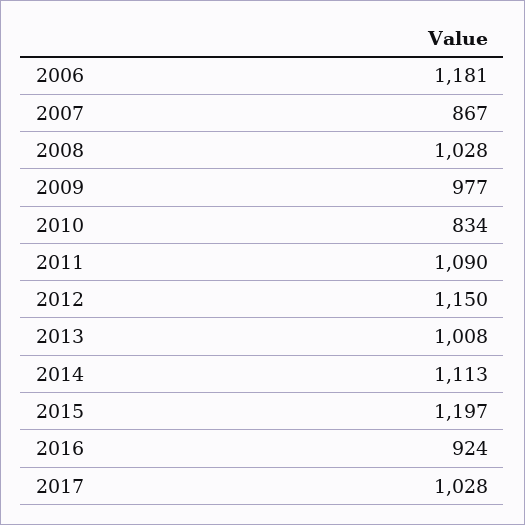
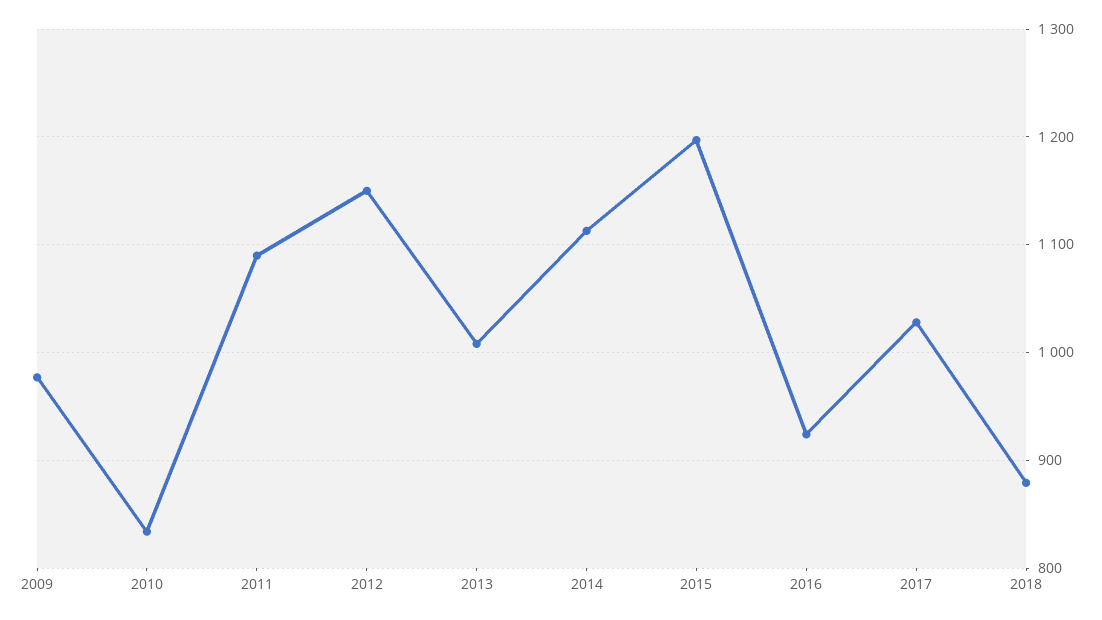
2006: 1181 -> none
2007: 867 -> none
2008: 1028 -> none
2018: none -> 880

